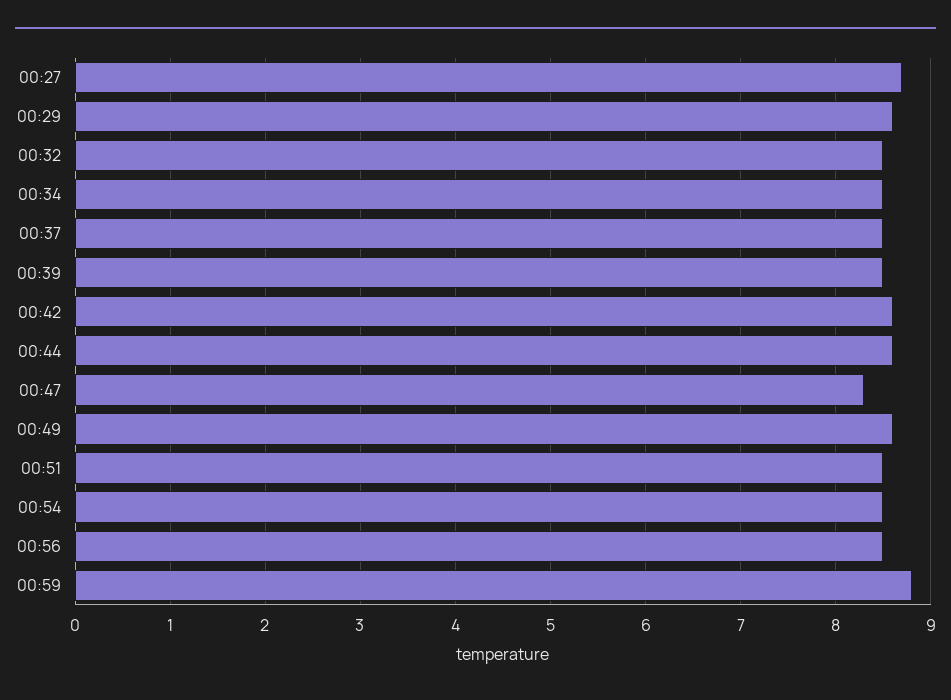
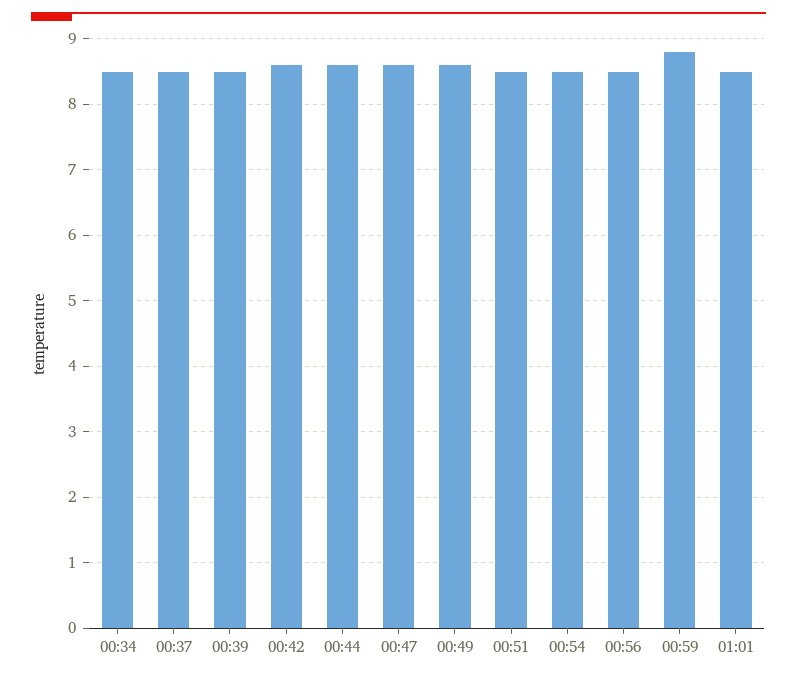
00:27: 8.7 -> none
00:29: 8.6 -> none
00:32: 8.5 -> none
00:47: 8.3 -> 8.6
01:01: none -> 8.5

